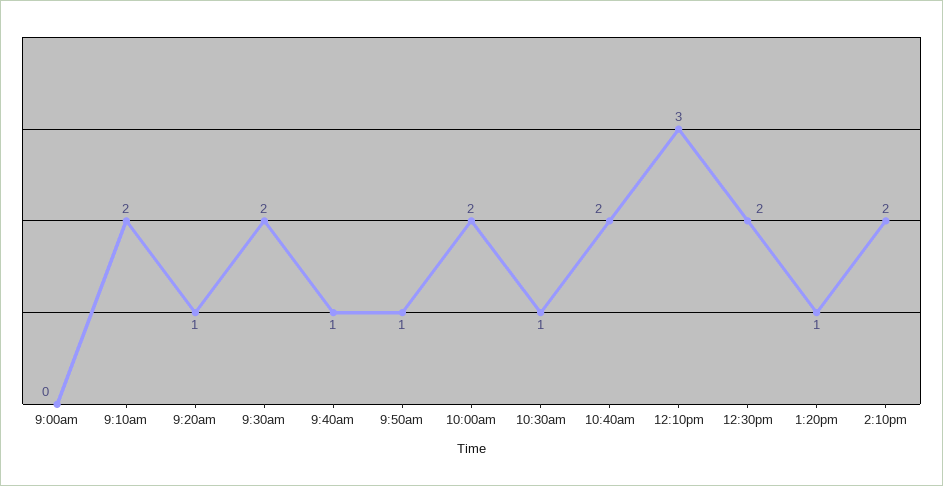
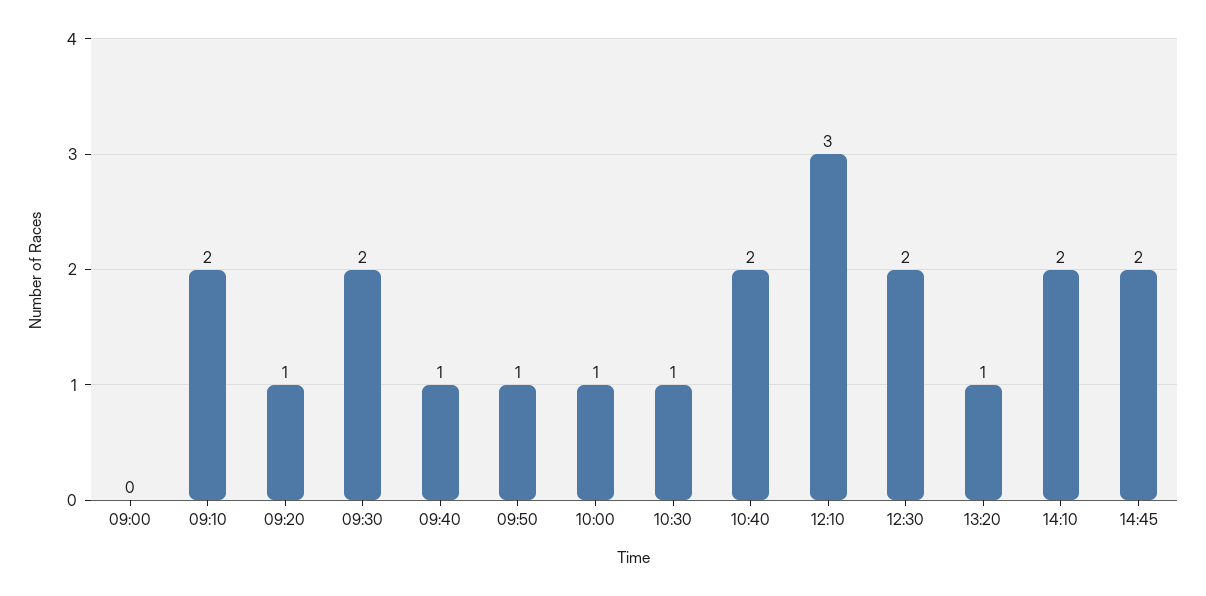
10:00am: 2 -> 1
14:45: none -> 2

